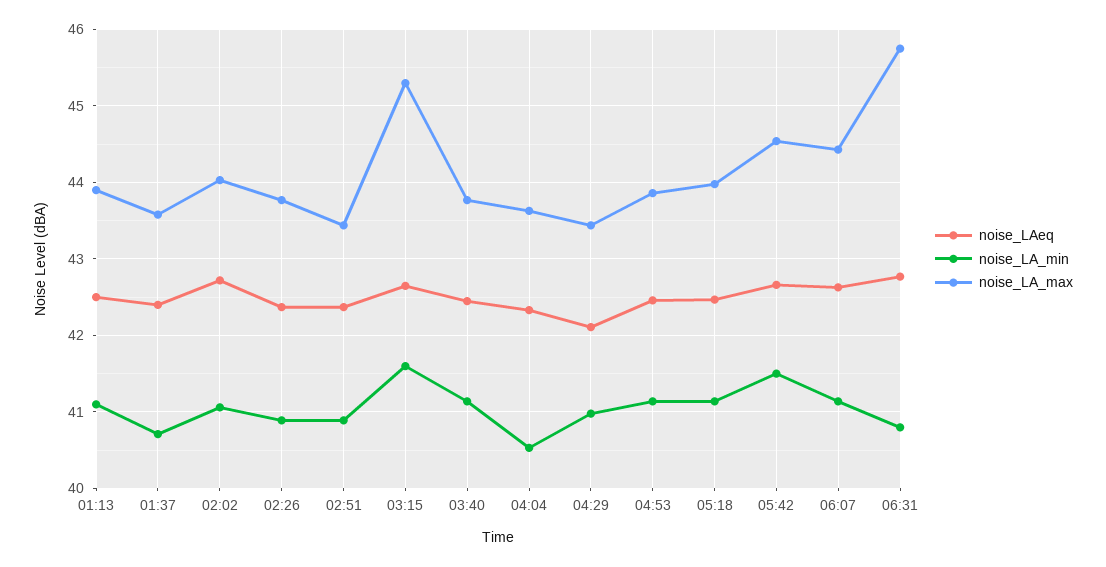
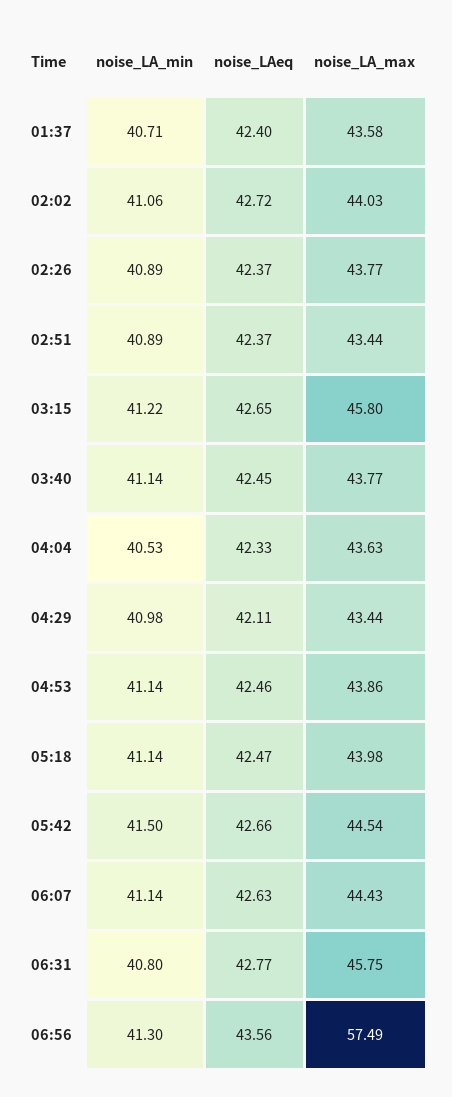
noise_LAeq, 01:13: 42.5 -> none
noise_LA_min, 01:13: 41.1 -> none
noise_LA_max, 01:13: 43.9 -> none
noise_LA_min, 03:15: 41.6 -> 41.22
noise_LA_max, 03:15: 45.3 -> 45.8
noise_LA_min, 06:56: none -> 41.3
noise_LAeq, 06:56: none -> 43.56
noise_LA_max, 06:56: none -> 57.49

